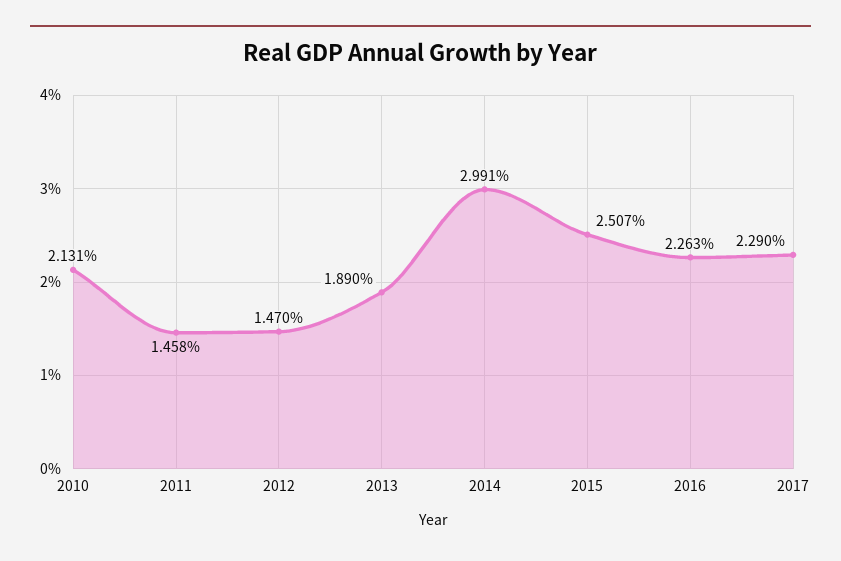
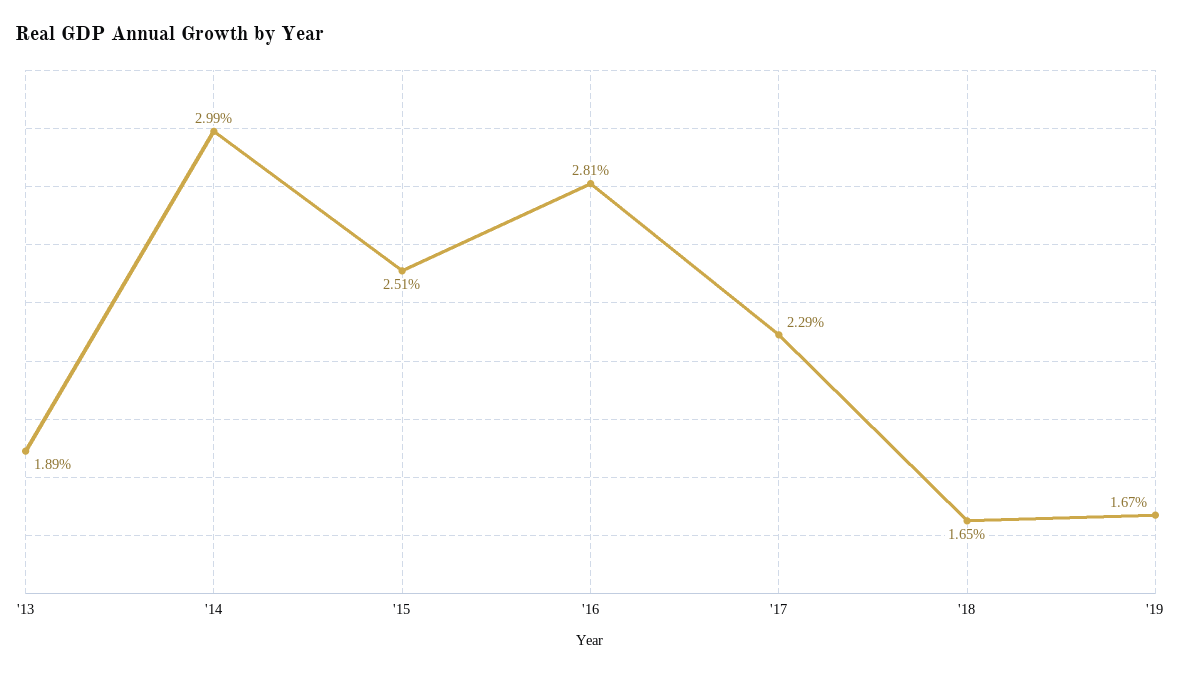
2010: 2.131 -> none
2011: 1.458 -> none
2012: 1.47 -> none
2016: 2.263 -> 2.81
'18: none -> 1.65
'19: none -> 1.67

